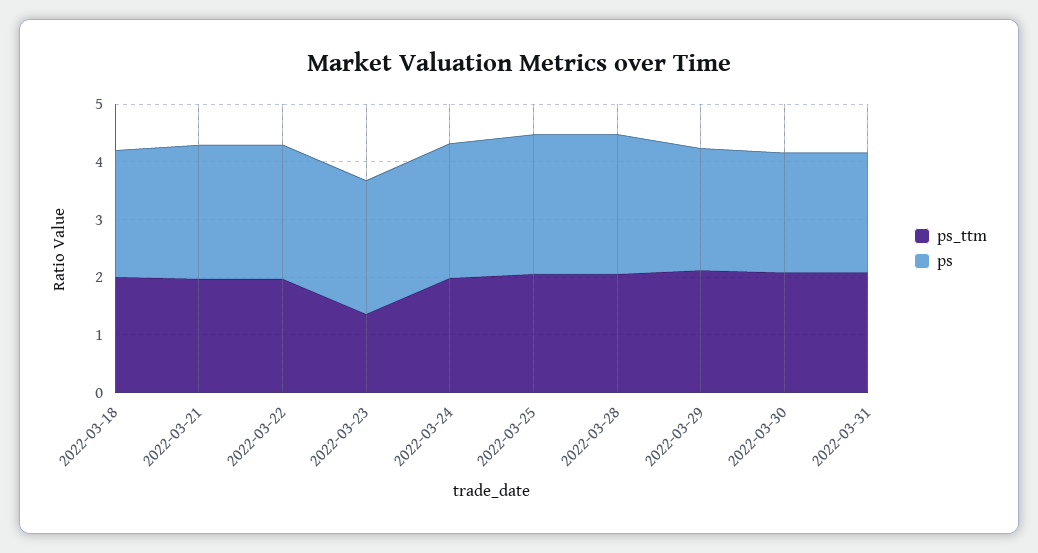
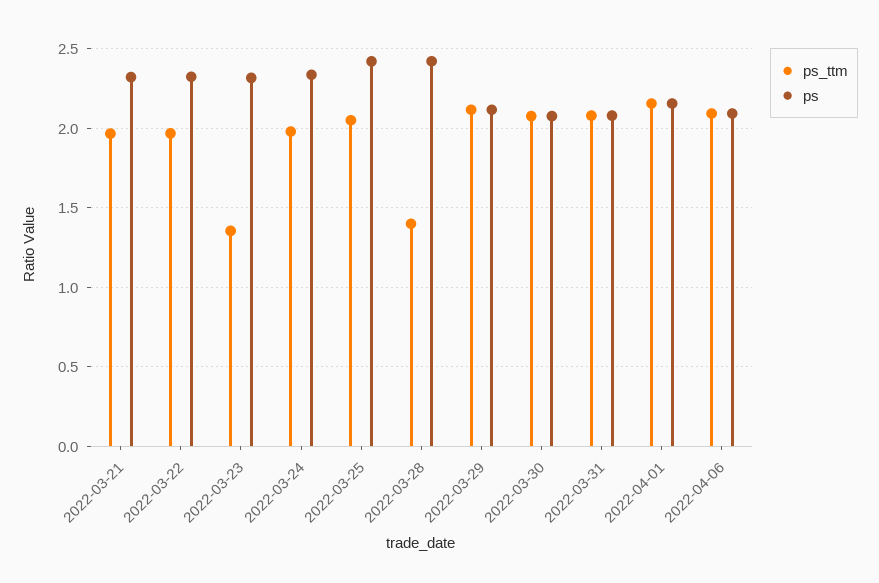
ps_ttm, 2022-03-18: 2 -> none
ps, 2022-03-18: 2.2 -> none
ps_ttm, 2022-03-28: 2 -> 1.4
ps_ttm, 2022-04-01: none -> 2.15
ps, 2022-04-01: none -> 2.15
ps_ttm, 2022-04-06: none -> 2.1
ps, 2022-04-06: none -> 2.1

